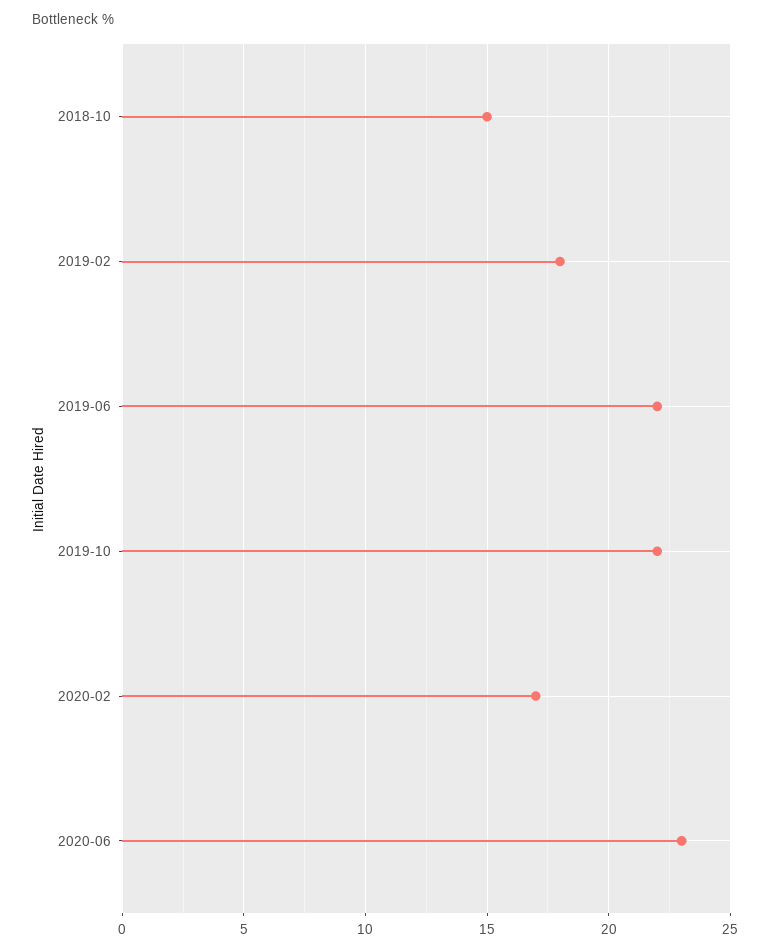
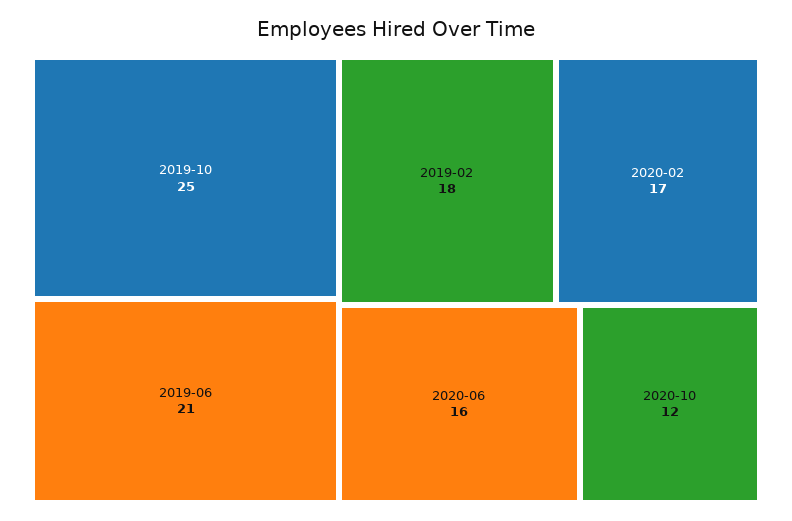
2018-10: 15 -> none
2019-06: 22 -> 21
2019-10: 22 -> 25
2020-06: 23 -> 16
2020-10: none -> 12

